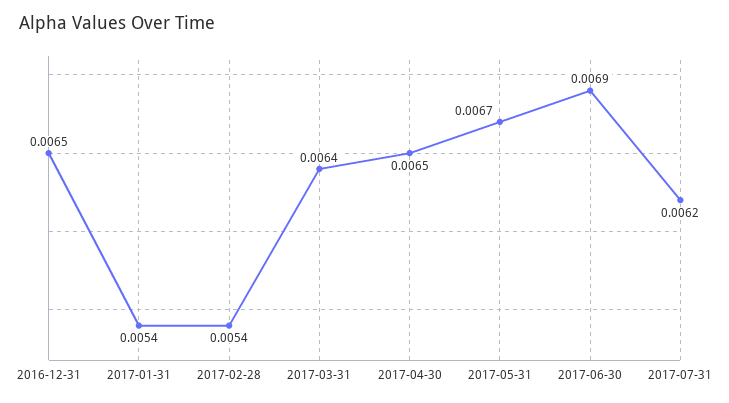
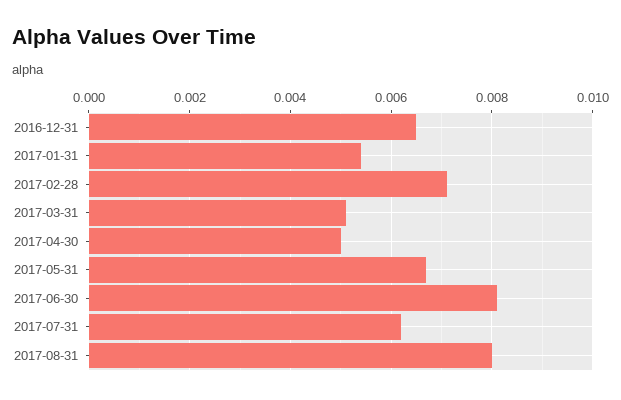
2017-02-28: 0.0054 -> 0.007
2017-03-31: 0.0064 -> 0.005
2017-04-30: 0.0065 -> 0.005
2017-06-30: 0.0069 -> 0.008
2017-08-31: none -> 0.008

